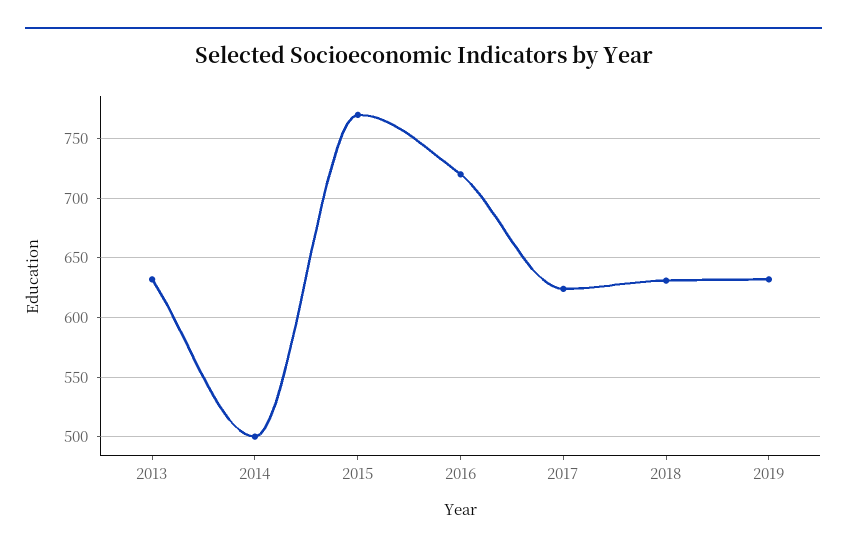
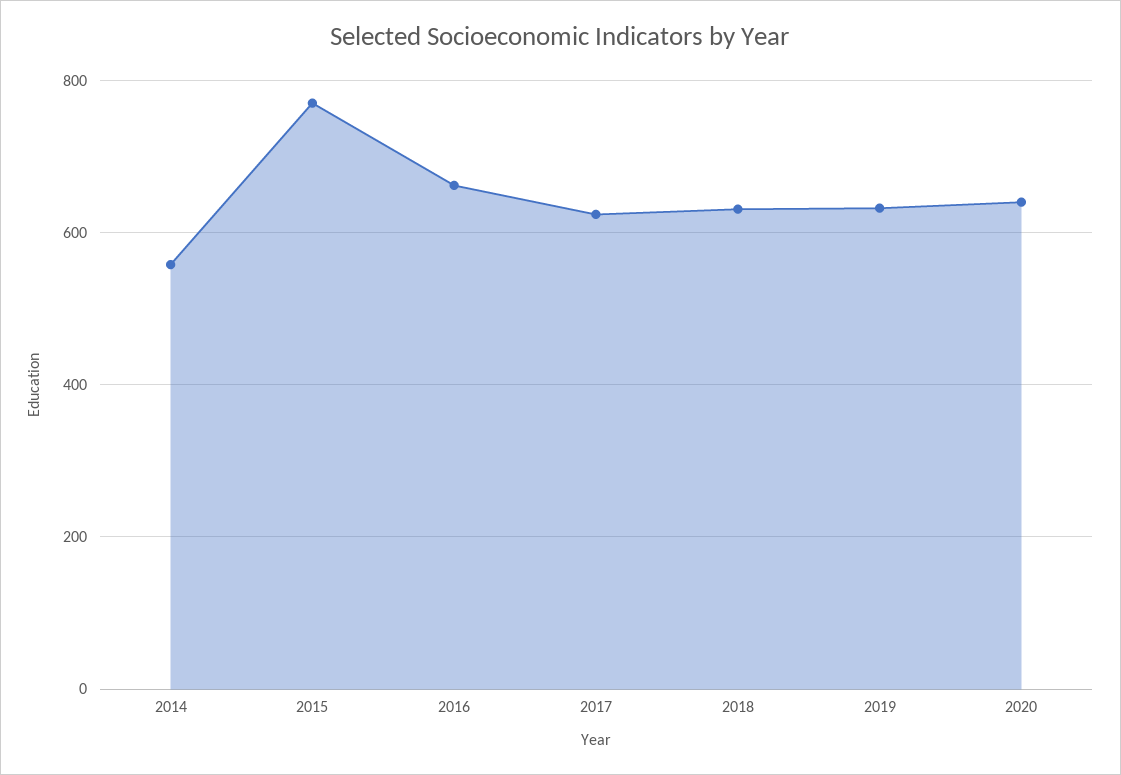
2013: 630 -> none
2014: 500 -> 560
2016: 720 -> 660
2020: none -> 640

